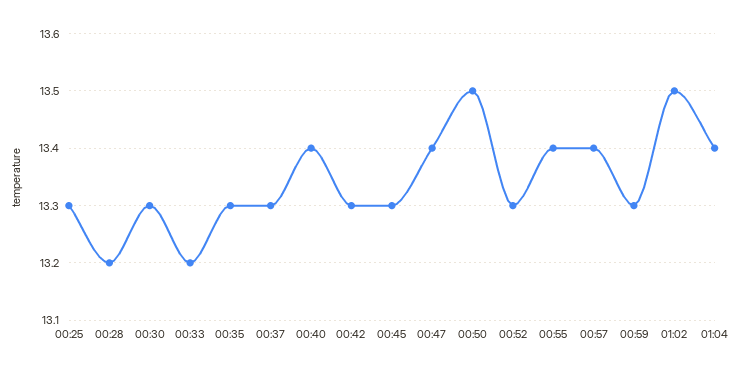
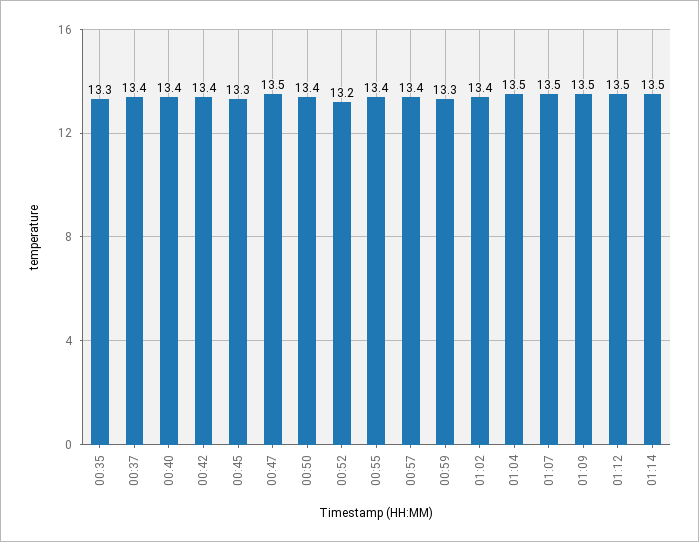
00:25: 13.3 -> none
00:28: 13.2 -> none
00:30: 13.3 -> none
00:33: 13.2 -> none
00:37: 13.3 -> 13.4
00:42: 13.3 -> 13.4
00:47: 13.4 -> 13.5
00:50: 13.5 -> 13.4
00:52: 13.3 -> 13.2
01:02: 13.5 -> 13.4
01:04: 13.4 -> 13.5
01:07: none -> 13.5
01:09: none -> 13.5
01:12: none -> 13.5
01:14: none -> 13.5

